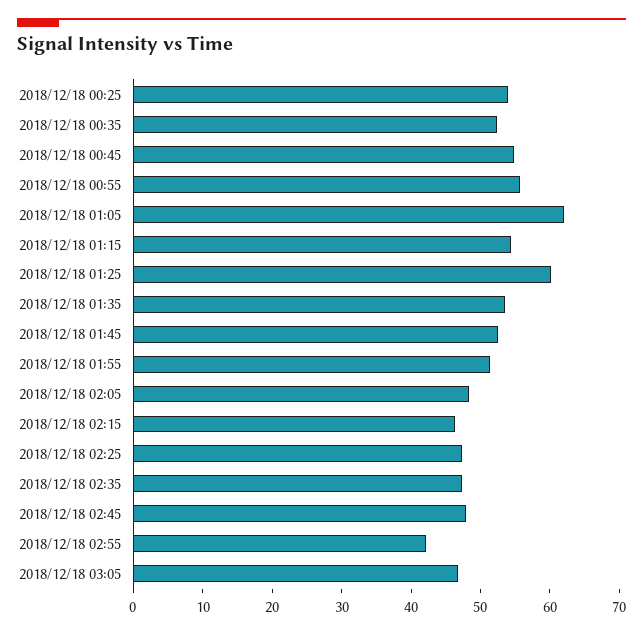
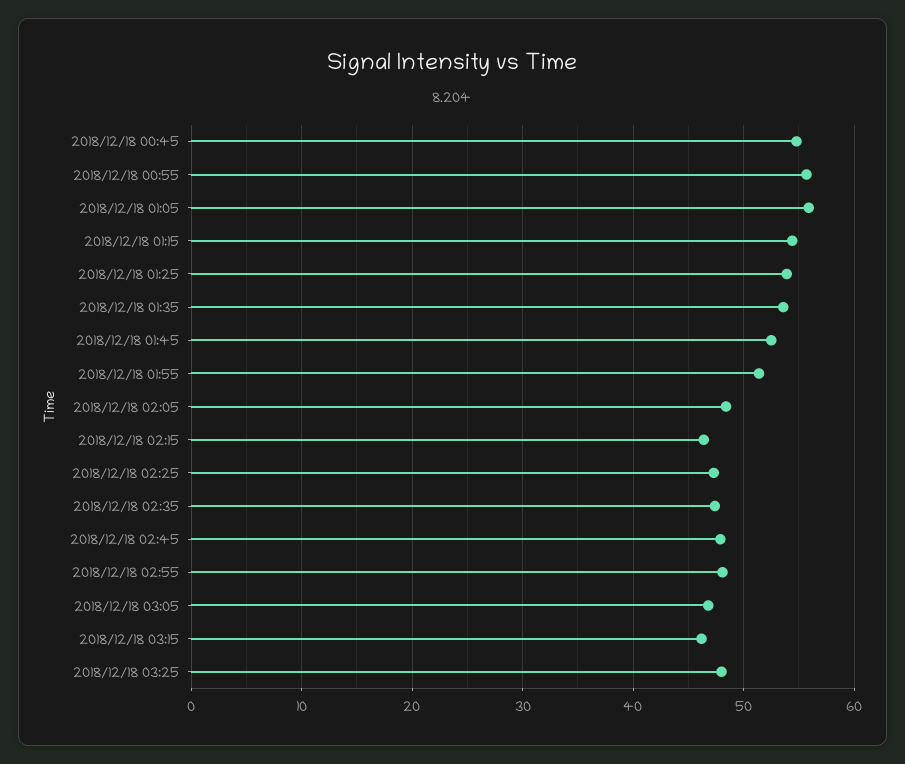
2018/12/18 00:25: 54 -> none
2018/12/18 00:35: 52 -> none
2018/12/18 01:05: 62 -> 56
2018/12/18 01:25: 60 -> 54
2018/12/18 02:55: 42 -> 48
2018/12/18 03:15: none -> 46
2018/12/18 03:25: none -> 48

